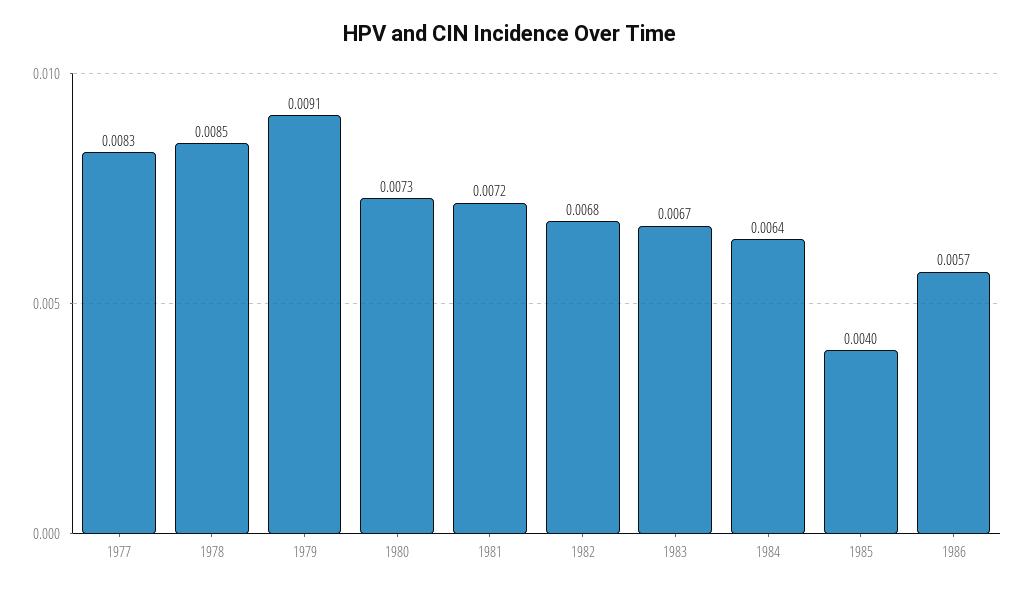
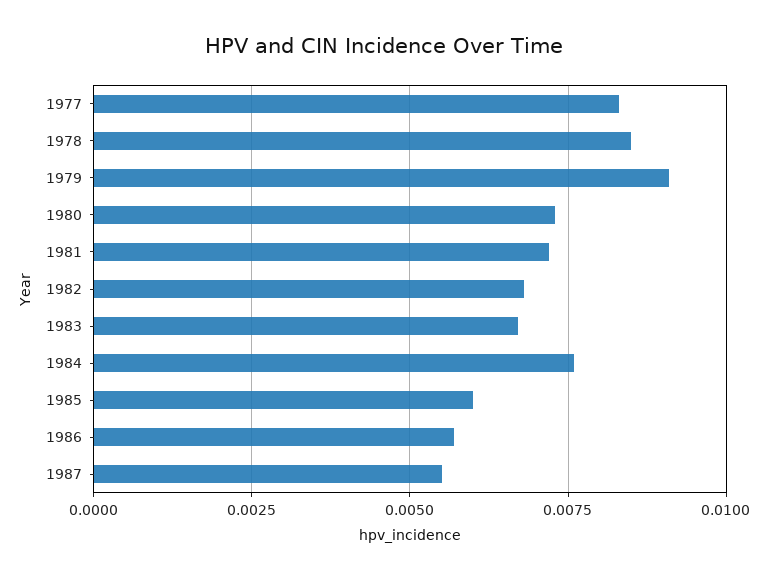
1984: 0.0064 -> 0.0075
1985: 0.004 -> 0.006
1987: none -> 0.0055

